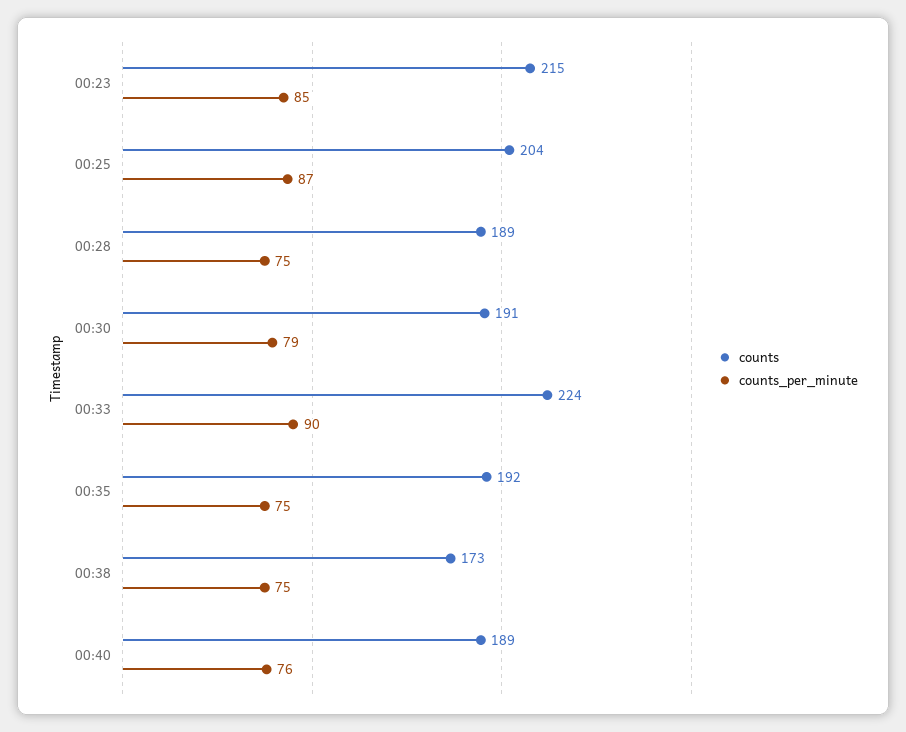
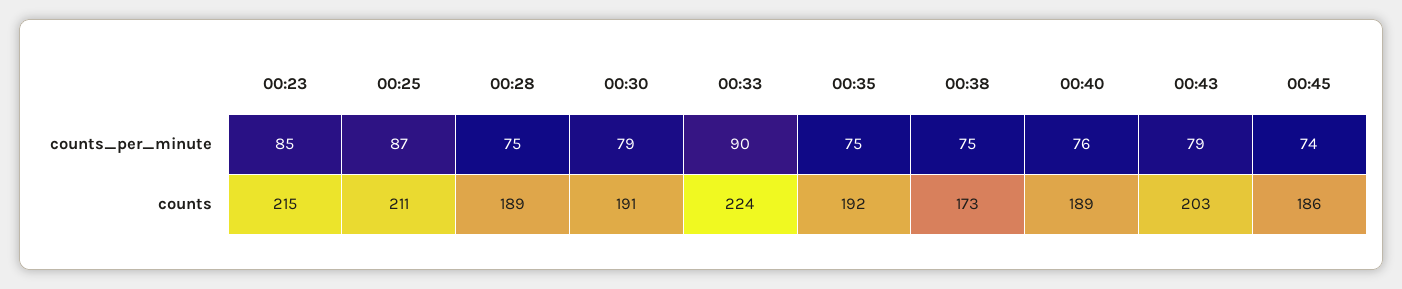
counts, 00:25: 204 -> 211
counts_per_minute, 00:43: none -> 79
counts_per_minute, 00:45: none -> 74
counts, 00:43: none -> 203
counts, 00:45: none -> 186

